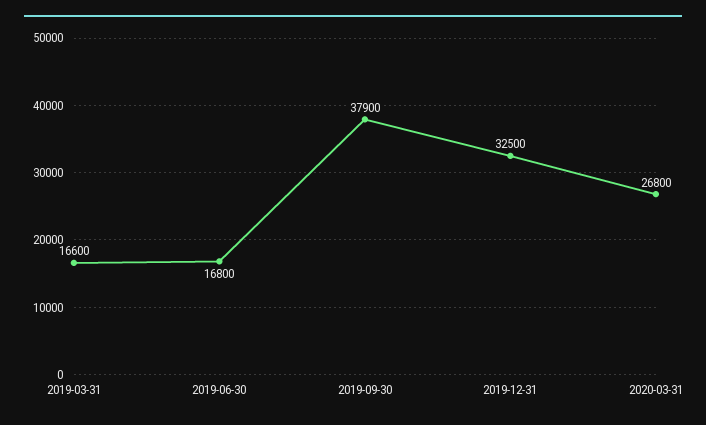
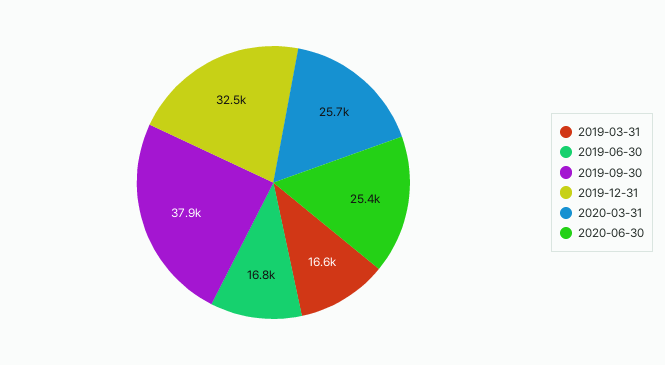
2020-03-31: 26800 -> 25700
2020-06-30: none -> 25400

